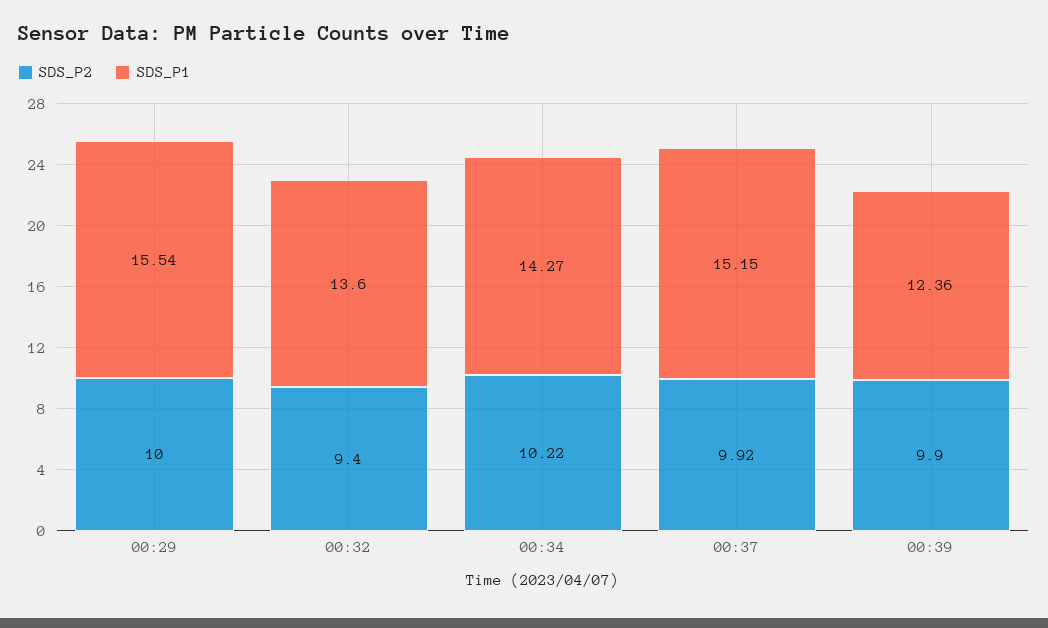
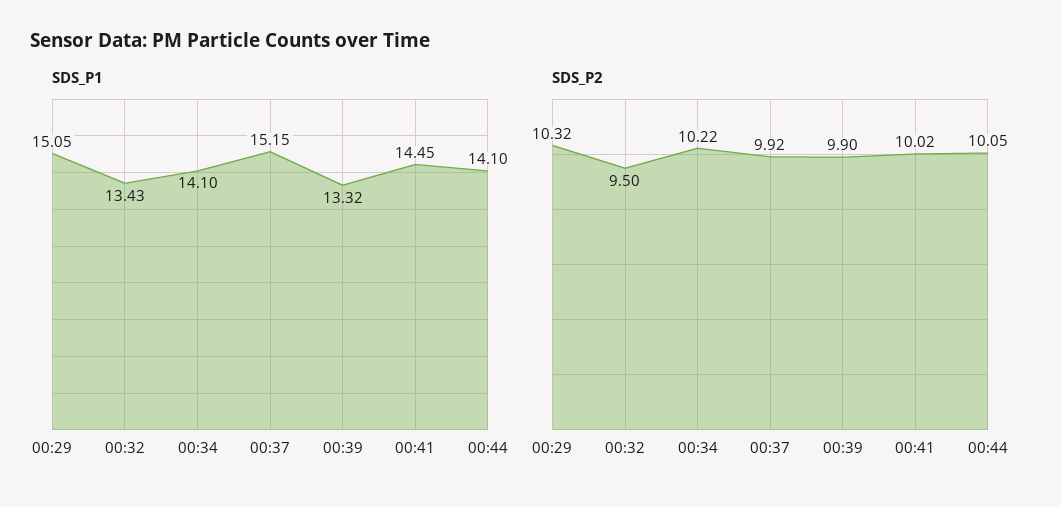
SDS_P2, 00:29: 10 -> 10.32
SDS_P1, 00:29: 15.54 -> 15.05
SDS_P2, 00:32: 9.4 -> 9.5
SDS_P1, 00:32: 13.6 -> 13.43
SDS_P1, 00:34: 14.27 -> 14.1
SDS_P1, 00:39: 12.36 -> 13.32
SDS_P1, 00:41: none -> 14.45
SDS_P1, 00:44: none -> 14.1
SDS_P2, 00:41: none -> 10.02
SDS_P2, 00:44: none -> 10.05

